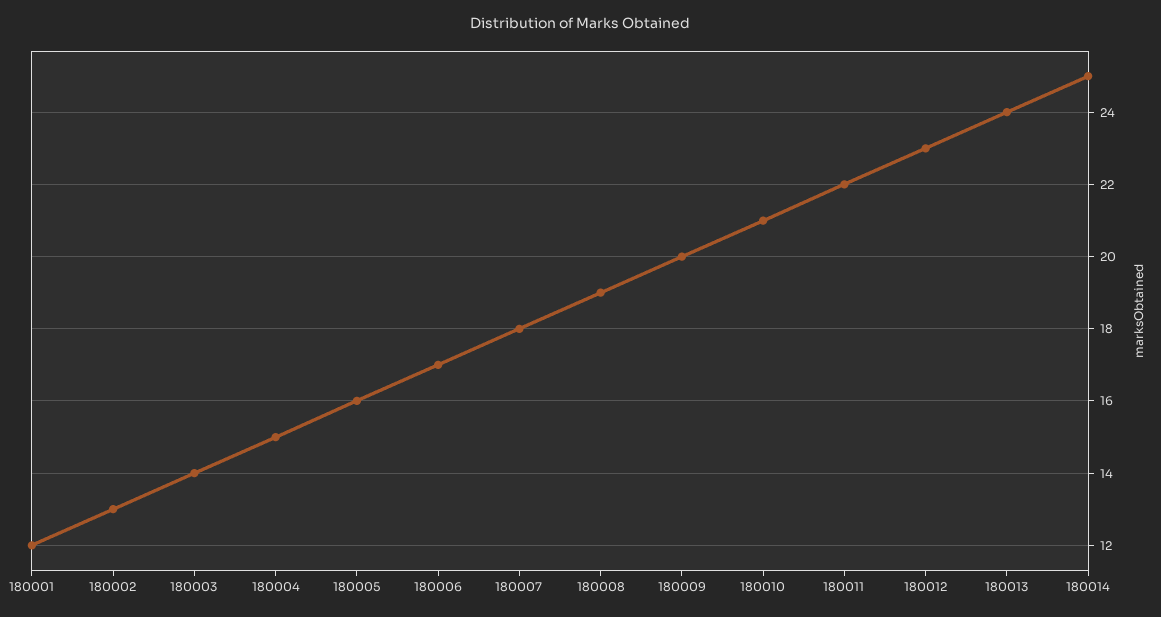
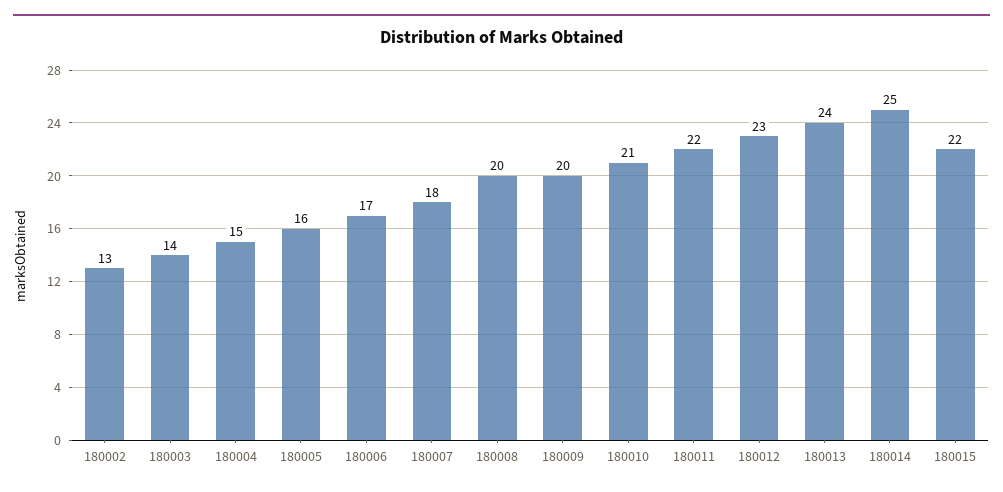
180001: 12 -> none
180008: 19 -> 20
180015: none -> 22

